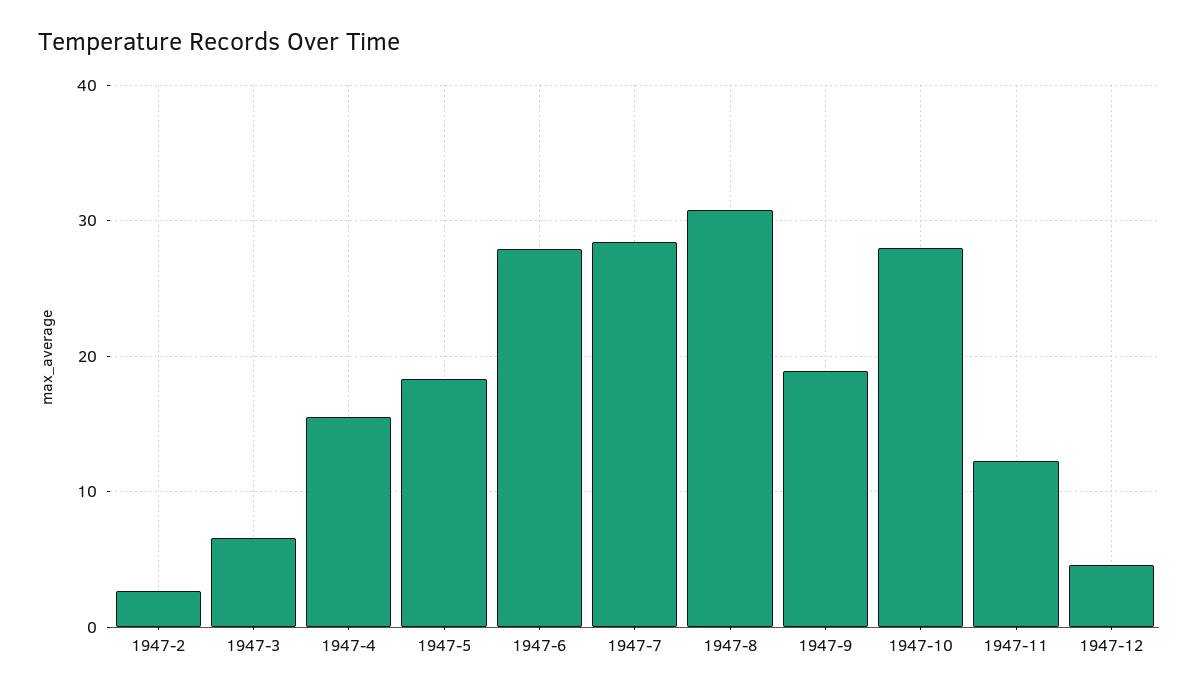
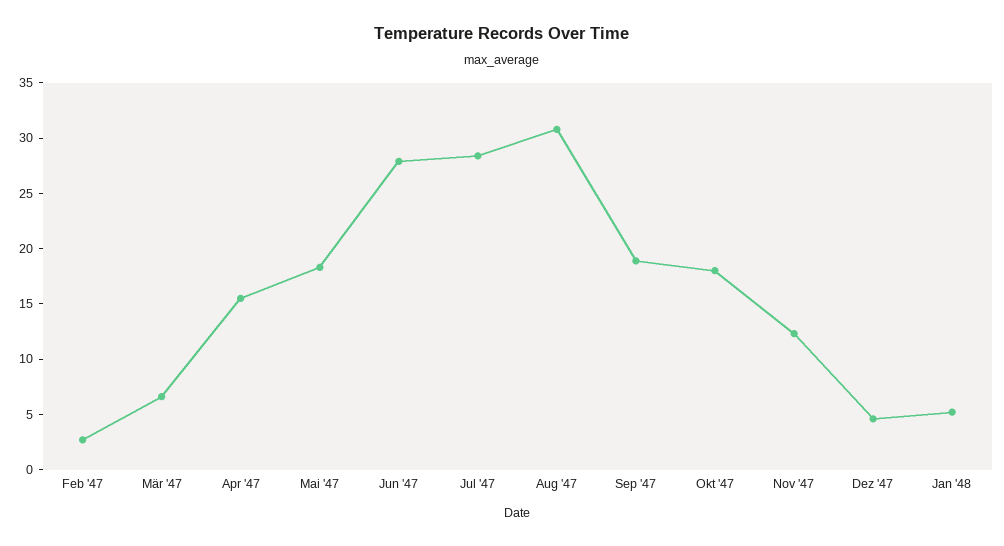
1947-10: 28 -> 18
Jan '48: none -> 5

